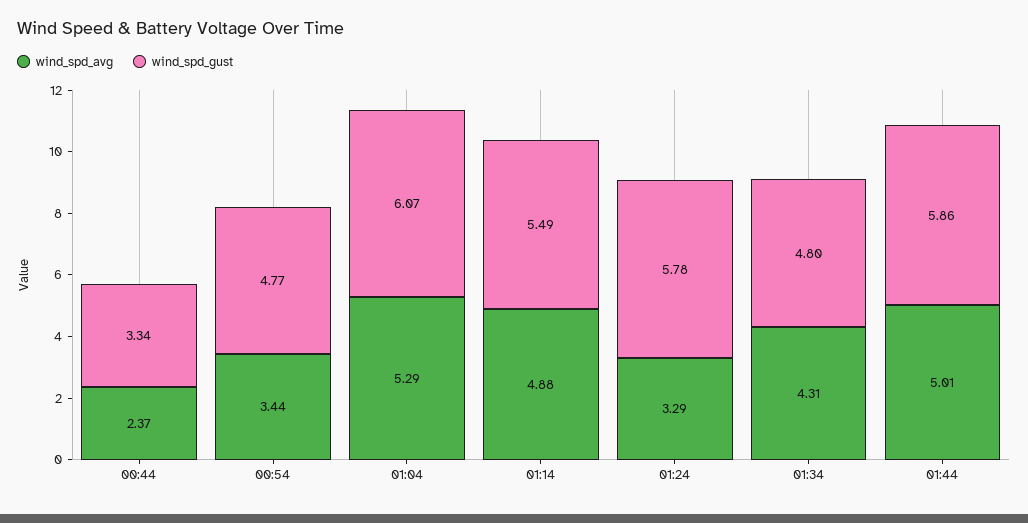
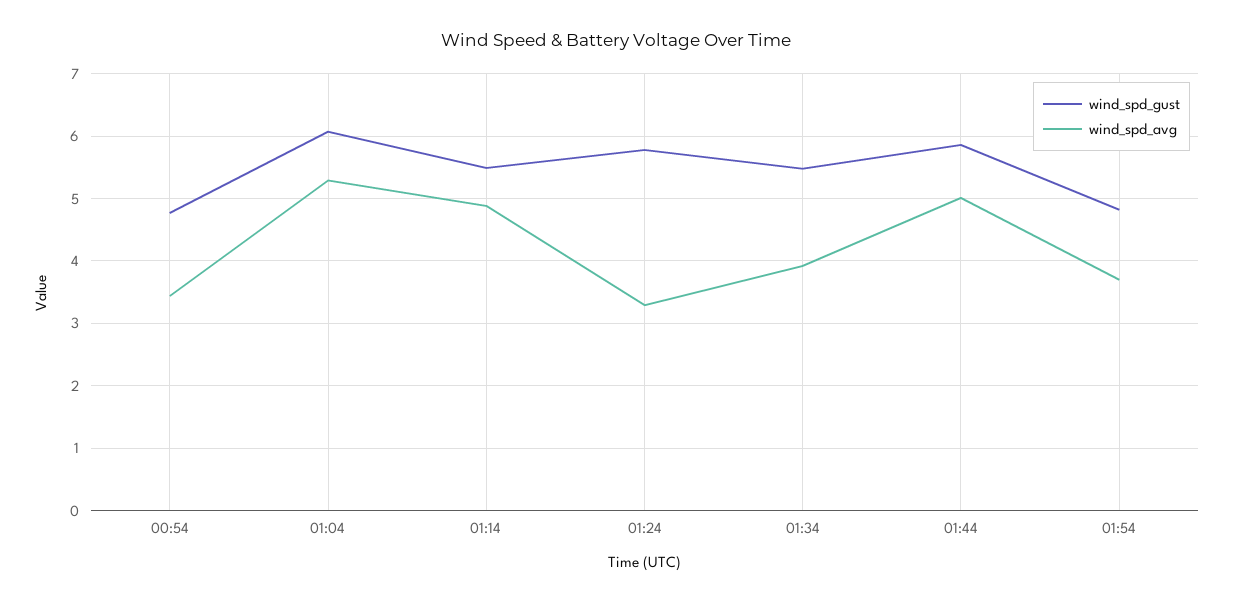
wind_spd_avg, 00:44: 2.37 -> none
wind_spd_gust, 00:44: 3.34 -> none
wind_spd_avg, 01:34: 4.31 -> 3.9
wind_spd_gust, 01:34: 4.8 -> 5.5
wind_spd_gust, 01:54: none -> 4.8
wind_spd_avg, 01:54: none -> 3.7

